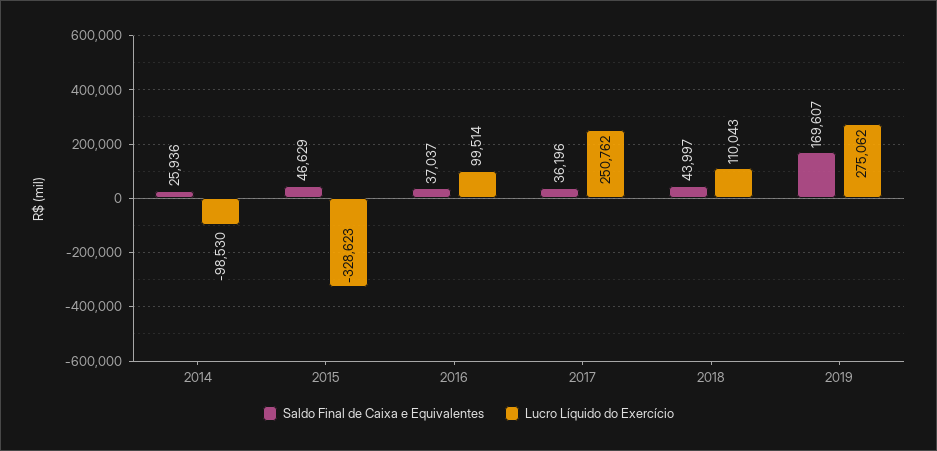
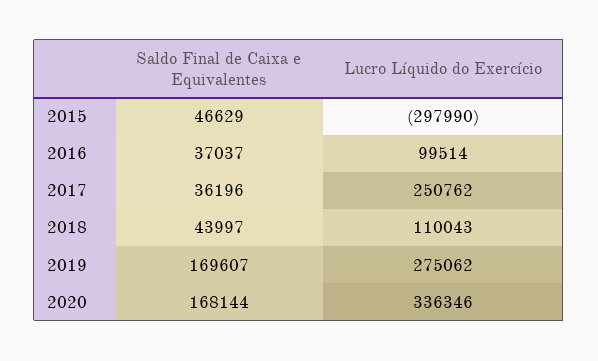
Saldo Final de Caixa e Equivalentes, 2014: 25936 -> none
Lucro Líquido do Exercício, 2014: -98530 -> none
Lucro Líquido do Exercício, 2015: -328623 -> -297990
Saldo Final de Caixa e Equivalentes, 2020: none -> 168144
Lucro Líquido do Exercício, 2020: none -> 336346

